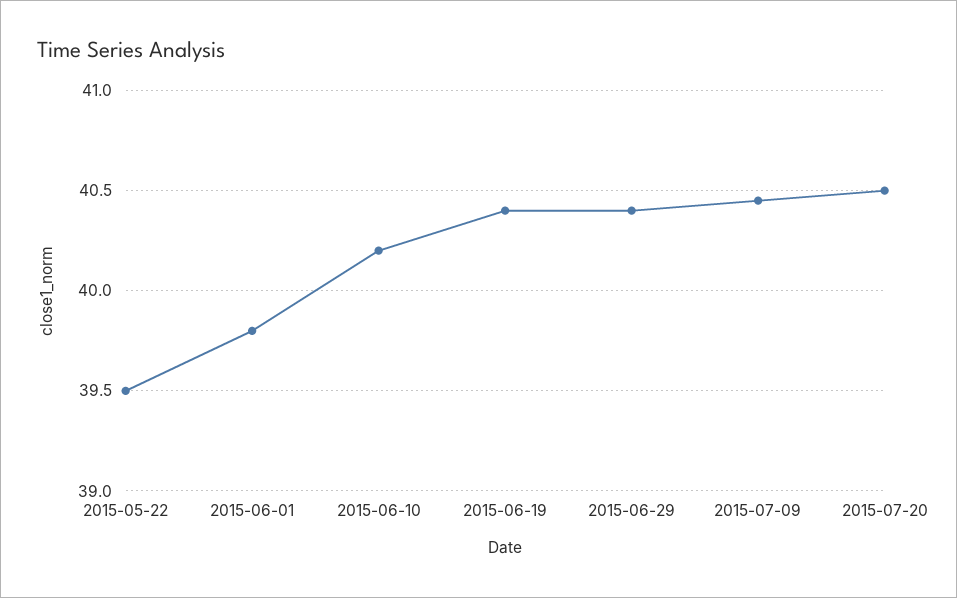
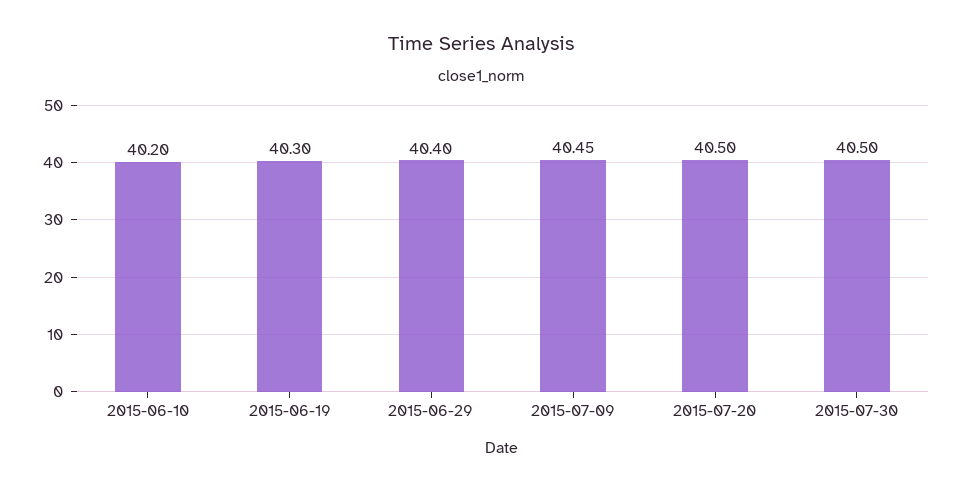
2015-05-22: 39.5 -> none
2015-06-01: 39.8 -> none
2015-06-19: 40.4 -> 40.3
2015-07-30: none -> 40.5

